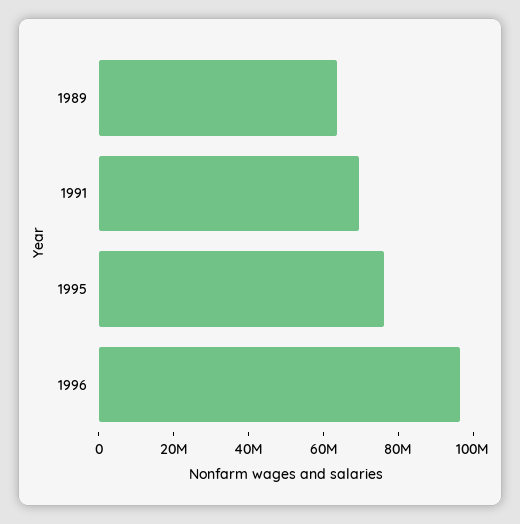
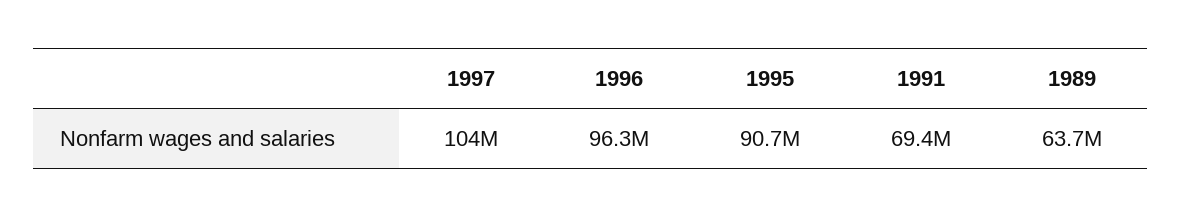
1995: 75000000 -> 90700000
1997: none -> 104000000

